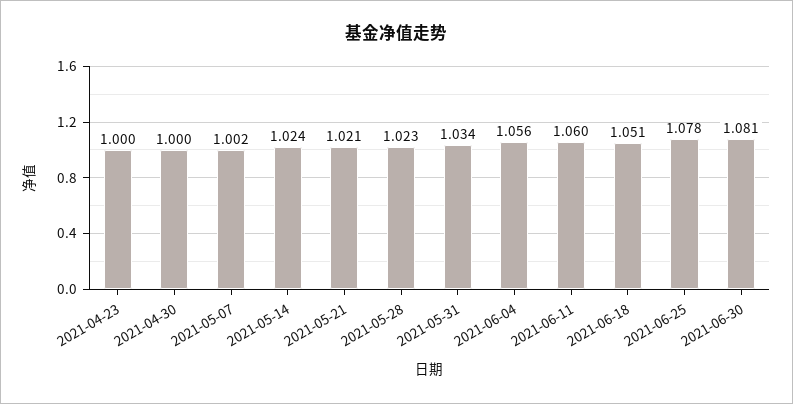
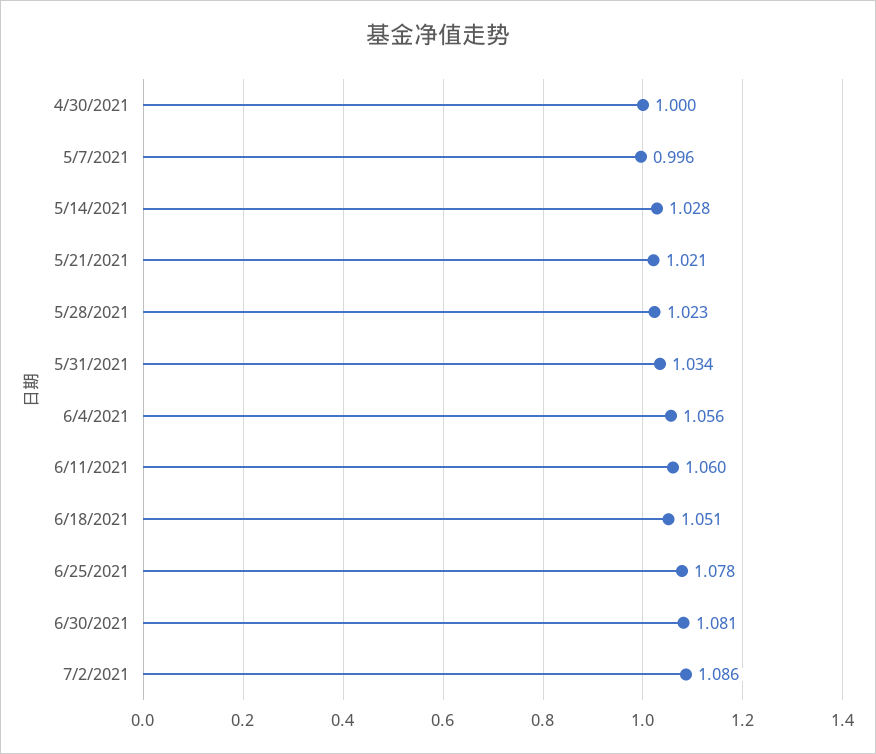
2021-04-23: 1 -> none
2021-05-07: 1.002 -> 0.996
2021-05-14: 1.024 -> 1.028
7/2/2021: none -> 1.086

